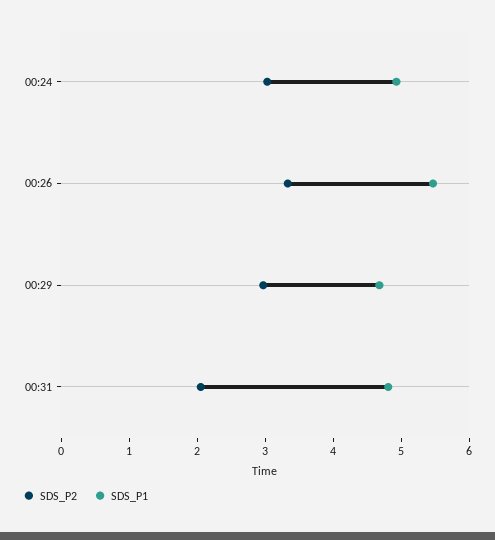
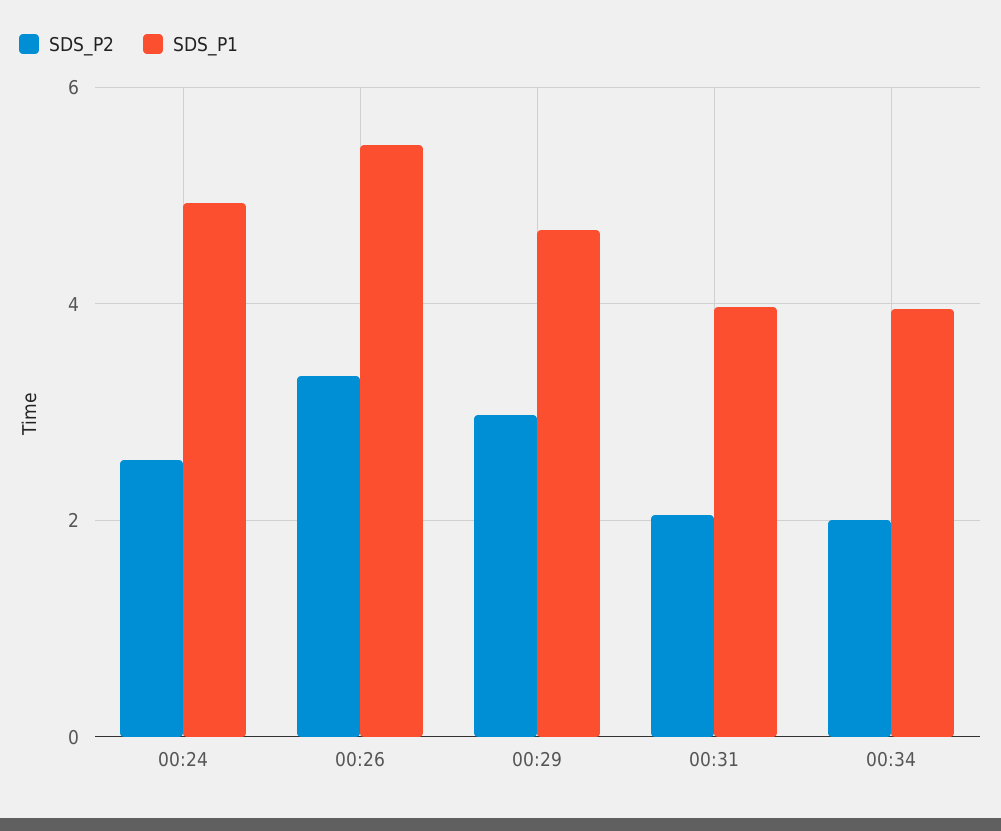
SDS_P2, 00:24: 3 -> 2.6
SDS_P1, 00:31: 4.8 -> 4
SDS_P2, 00:34: none -> 2
SDS_P1, 00:34: none -> 4

